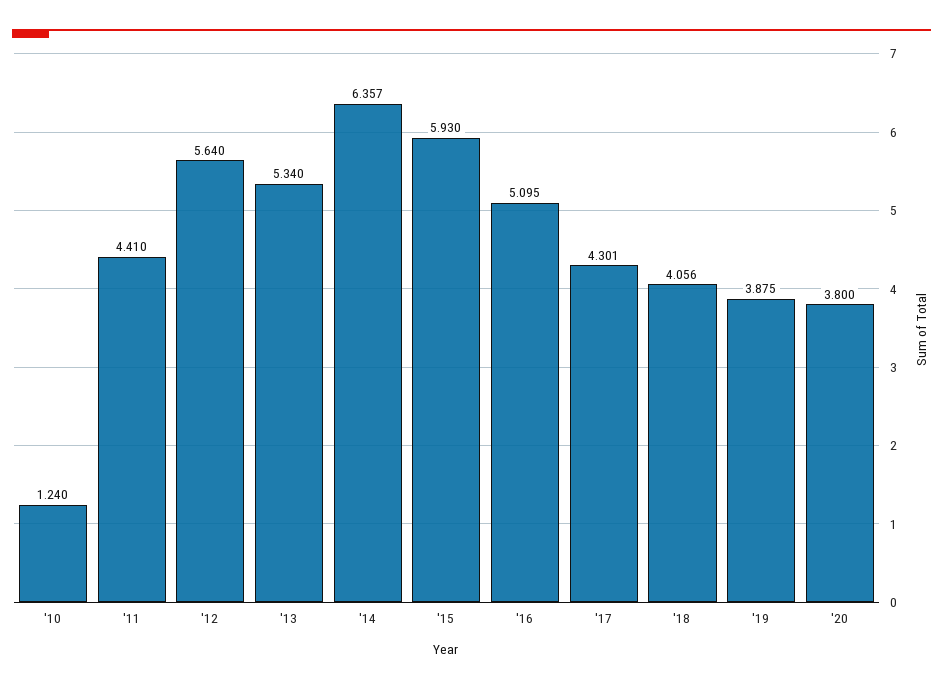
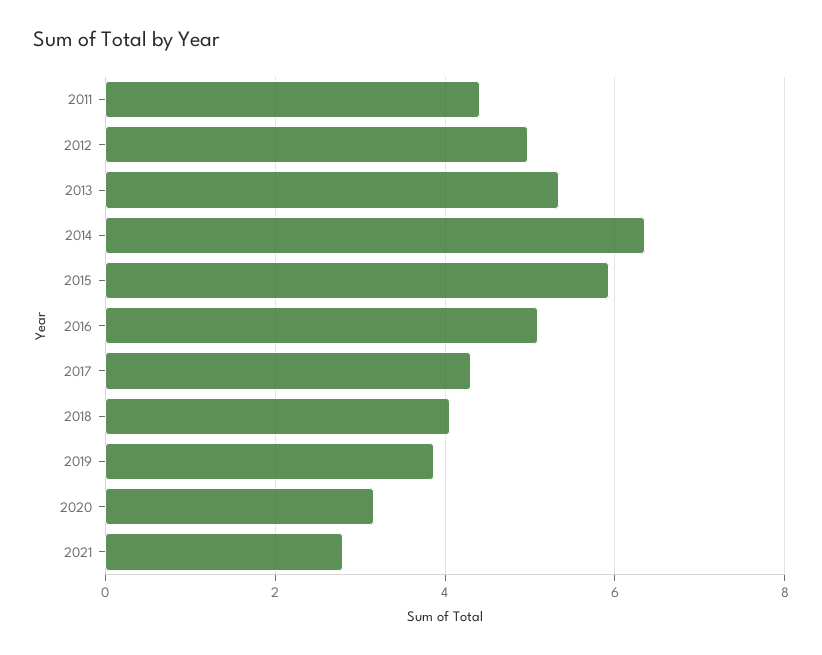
'10: 1.24 -> none
'12: 5.64 -> 5
'20: 3.8 -> 3.2
2021: none -> 2.8

